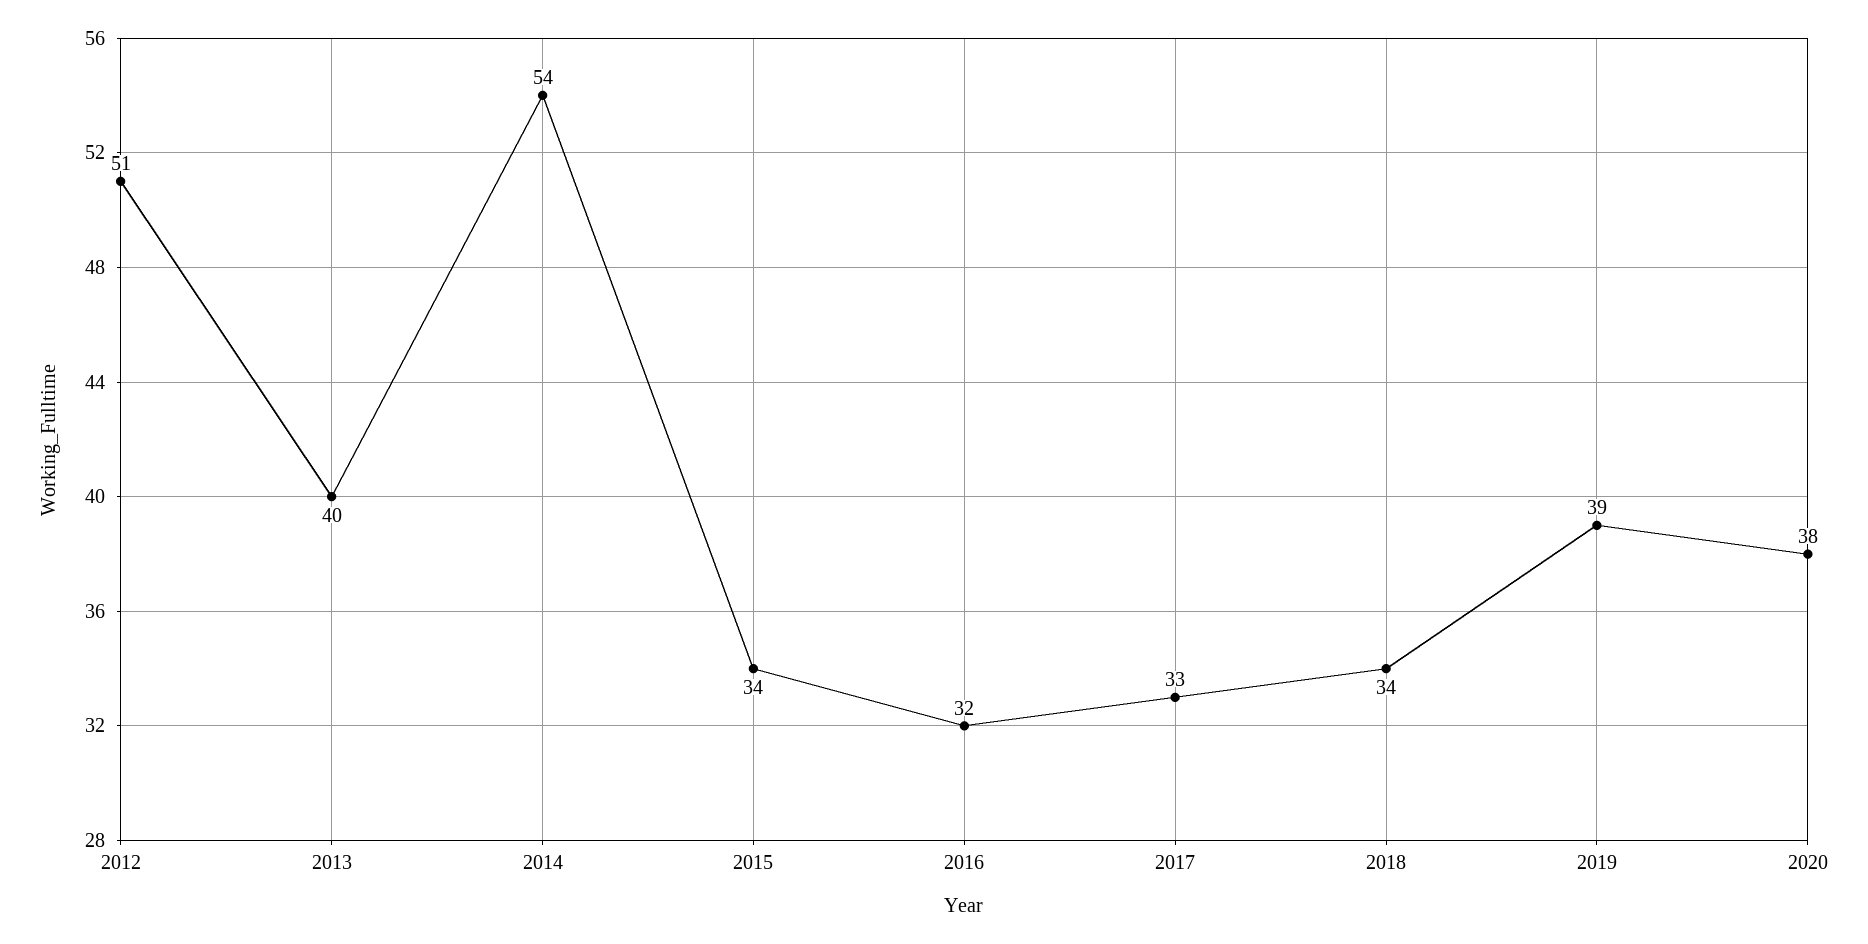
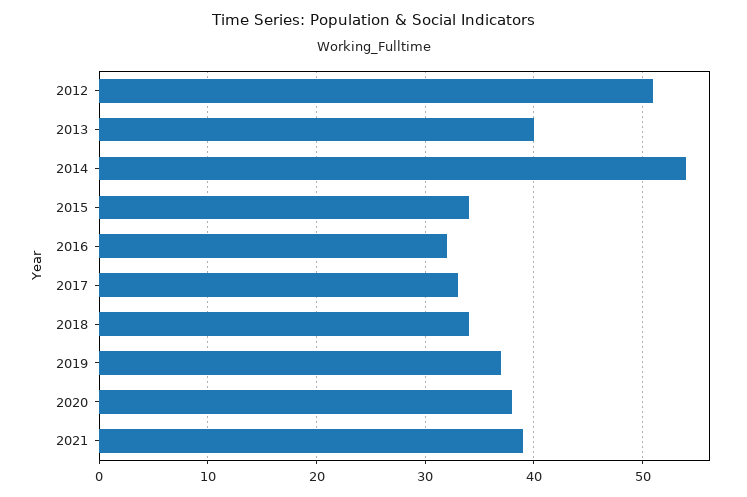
2019: 39 -> 37
2021: none -> 39

